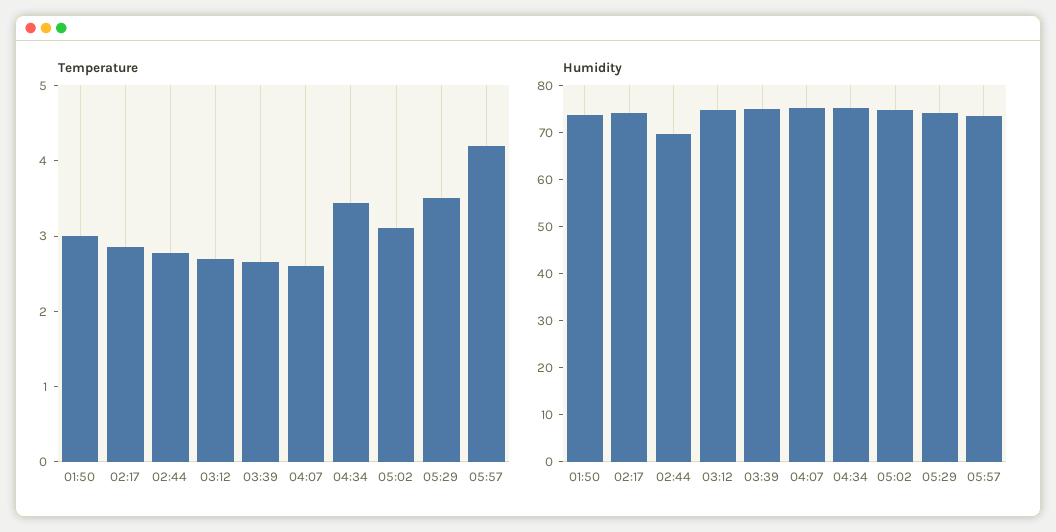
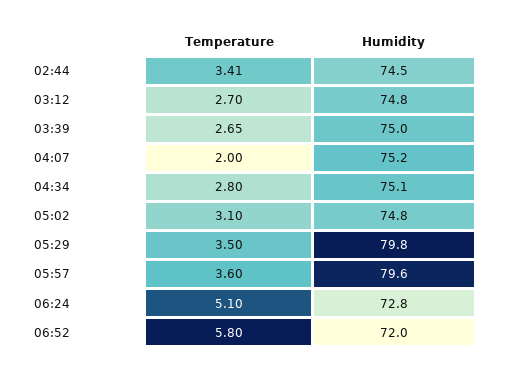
Temperature, 01:50: 3 -> none
Temperature, 02:17: 2.8 -> none
Temperature, 02:44: 2.8 -> 3.41
Temperature, 04:07: 2.6 -> 2
Temperature, 04:34: 3.4 -> 2.8
Temperature, 05:57: 4.2 -> 3.6
Humidity, 01:50: 74 -> none
Humidity, 02:17: 74 -> none
Humidity, 02:44: 70 -> 74.5
Humidity, 05:29: 74 -> 79.8
Humidity, 05:57: 74 -> 79.6
Temperature, 06:24: none -> 5.1
Humidity, 06:24: none -> 72.8
Temperature, 06:52: none -> 5.8
Humidity, 06:52: none -> 72

